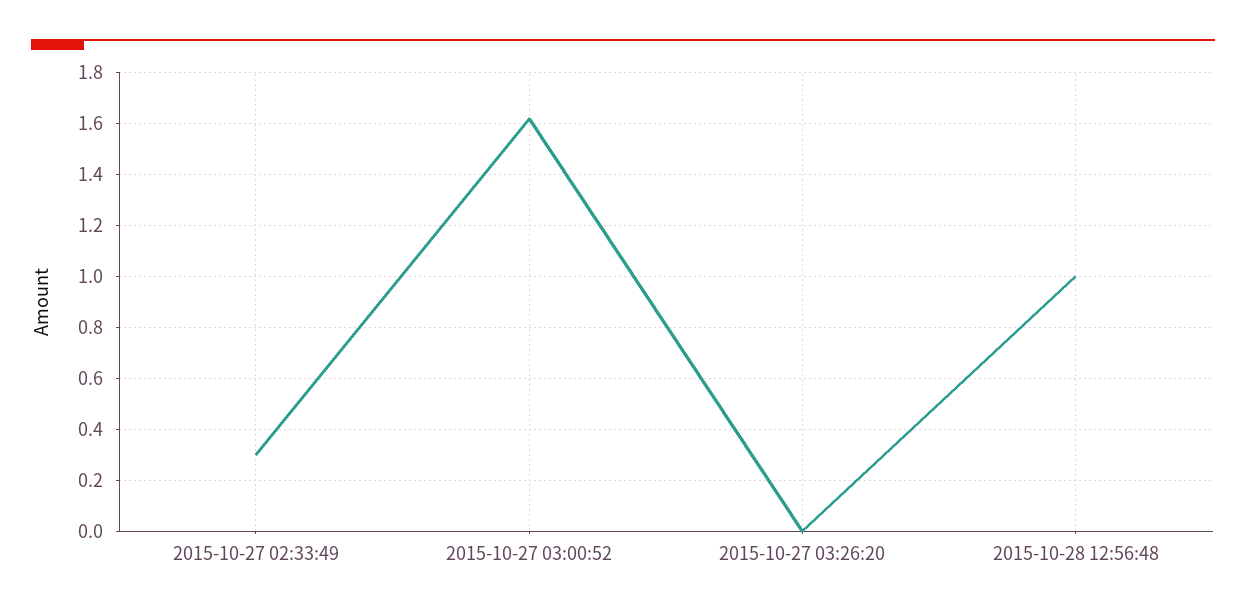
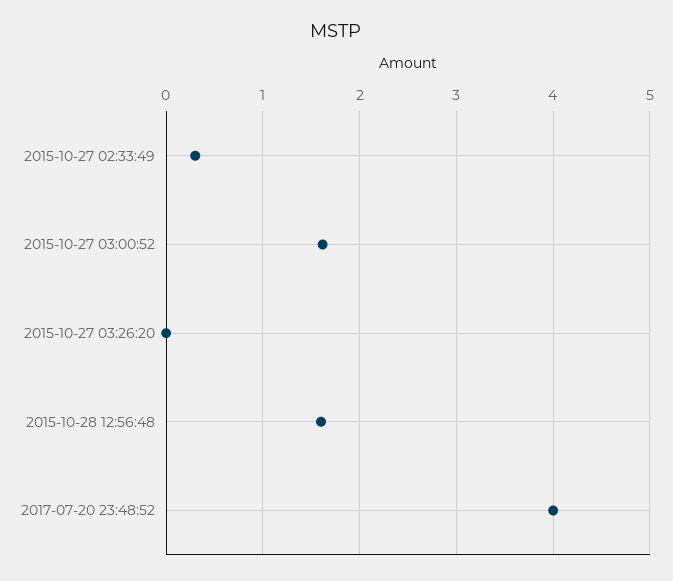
2015-10-28 12:56:48: 1 -> 1.6
2017-07-20 23:48:52: none -> 4

